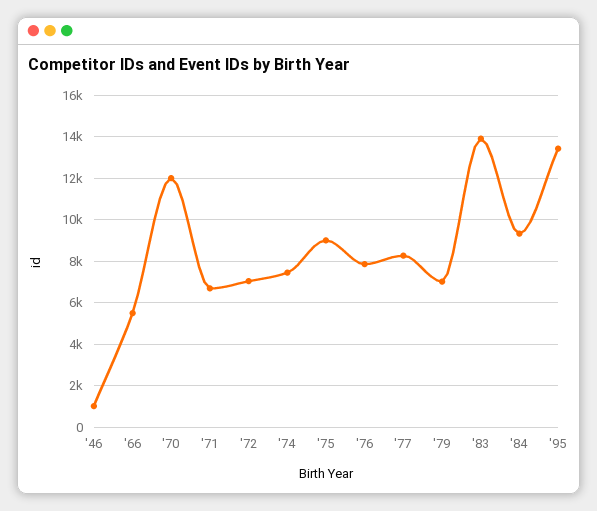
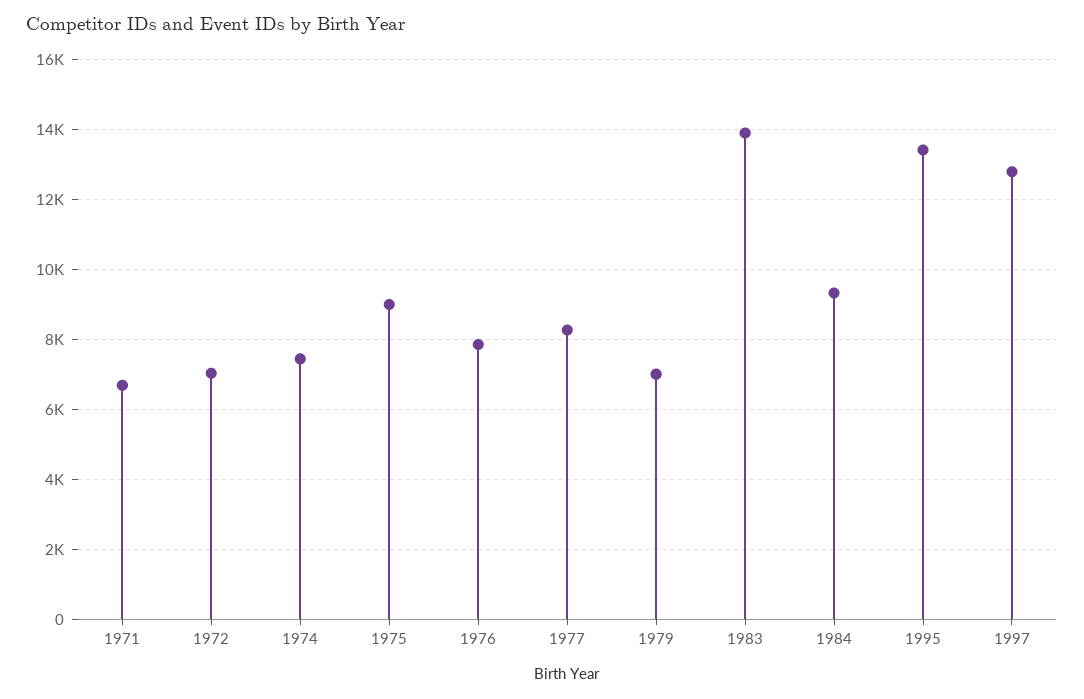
'46: 1000 -> none
'66: 5500 -> none
'70: 12000 -> none
1997: none -> 12800

